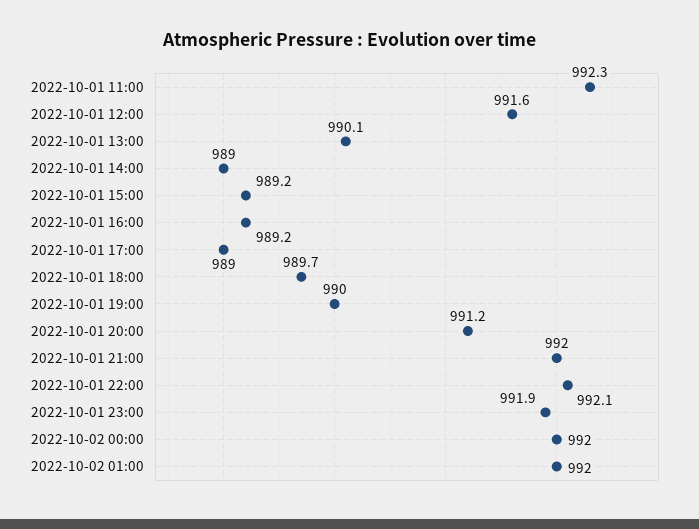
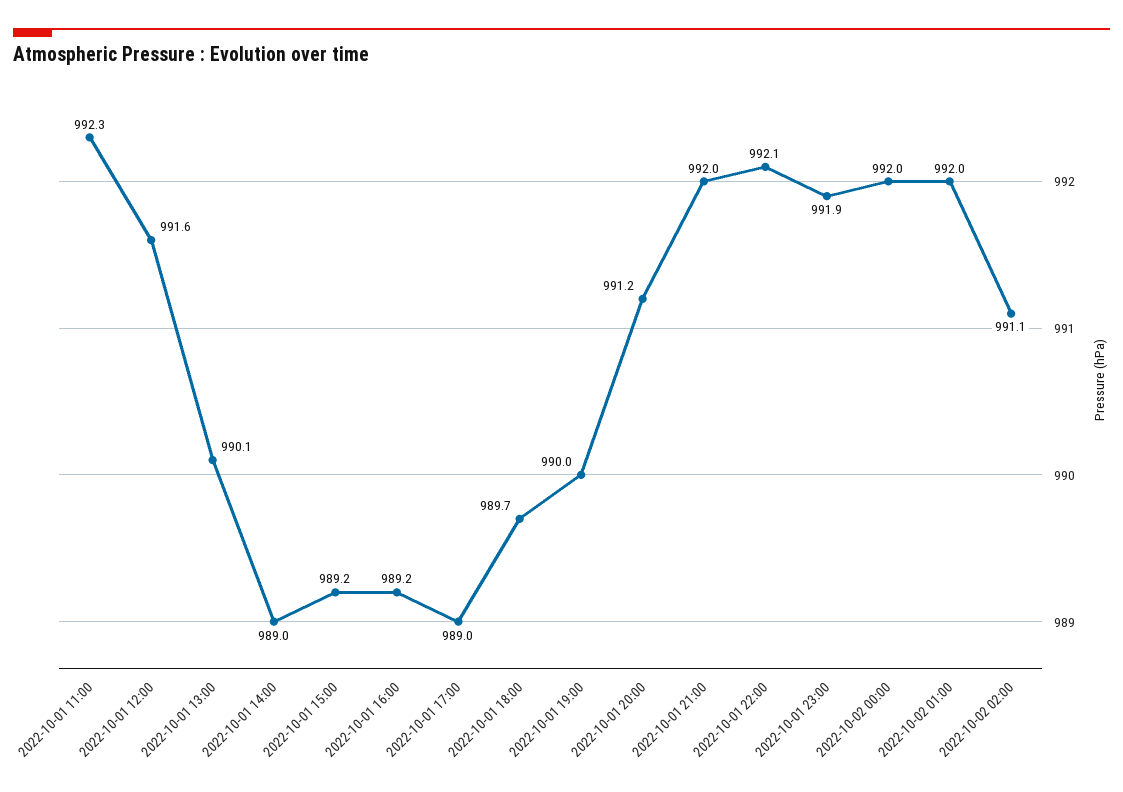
2022-10-02 02:00: none -> 991.1

